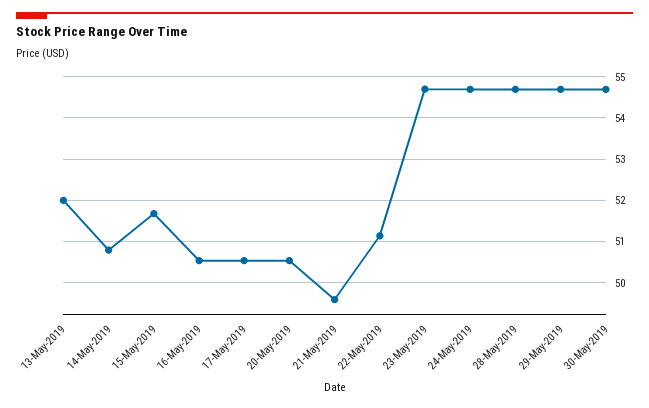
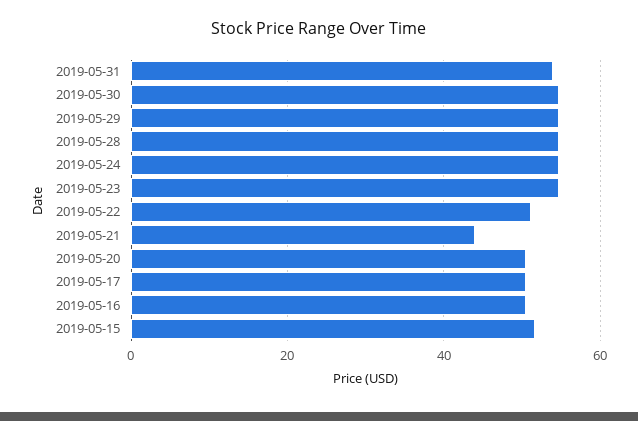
13-May-2019: 52 -> none
14-May-2019: 50.8 -> none
21-May-2019: 49.6 -> 44
2019-05-31: none -> 54

